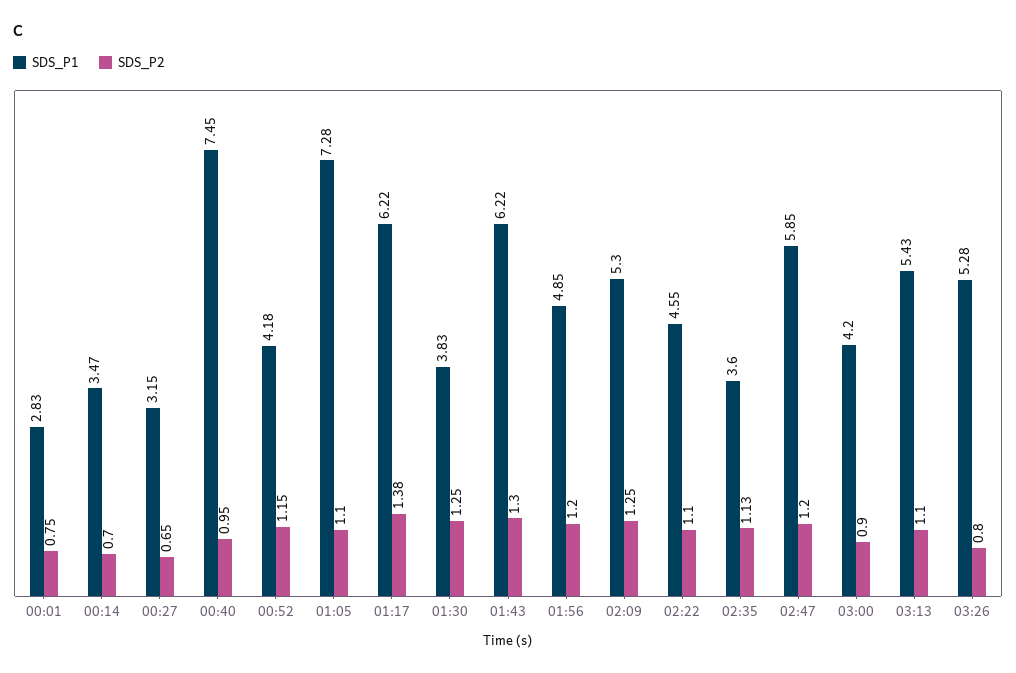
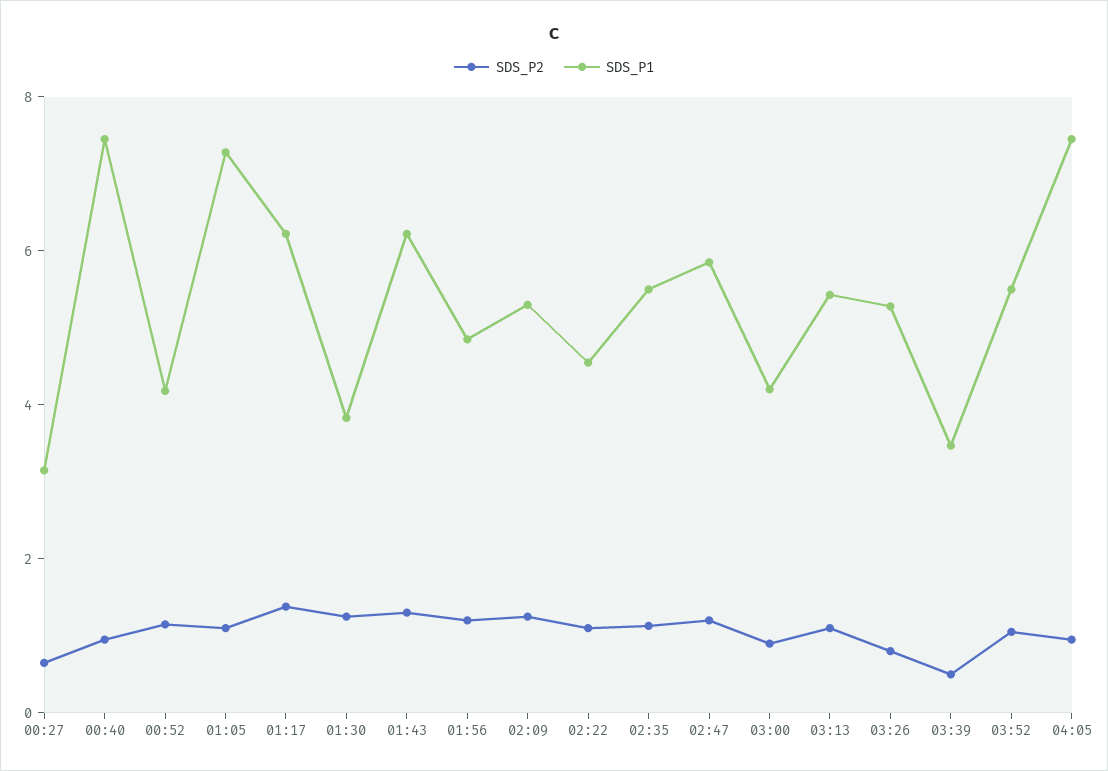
SDS_P1, 00:01: 2.83 -> none
SDS_P2, 00:01: 0.75 -> none
SDS_P1, 00:14: 3.47 -> none
SDS_P2, 00:14: 0.7 -> none
SDS_P1, 02:35: 3.6 -> 5.5
SDS_P2, 03:39: none -> 0.5
SDS_P1, 03:39: none -> 3.5
SDS_P2, 03:52: none -> 1
SDS_P1, 03:52: none -> 5.5
SDS_P2, 04:05: none -> 1
SDS_P1, 04:05: none -> 7.5

